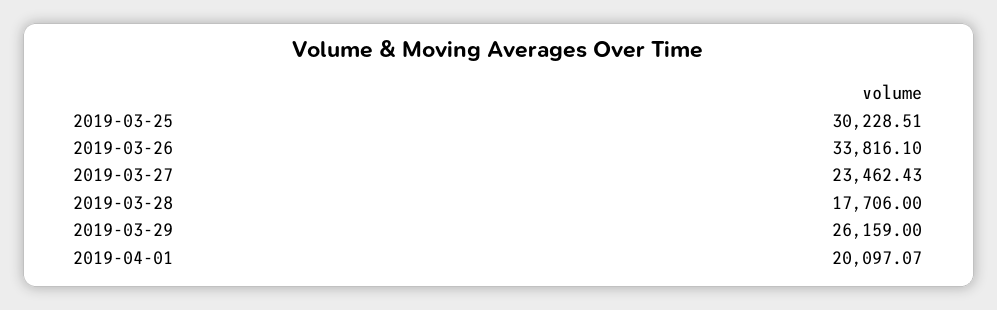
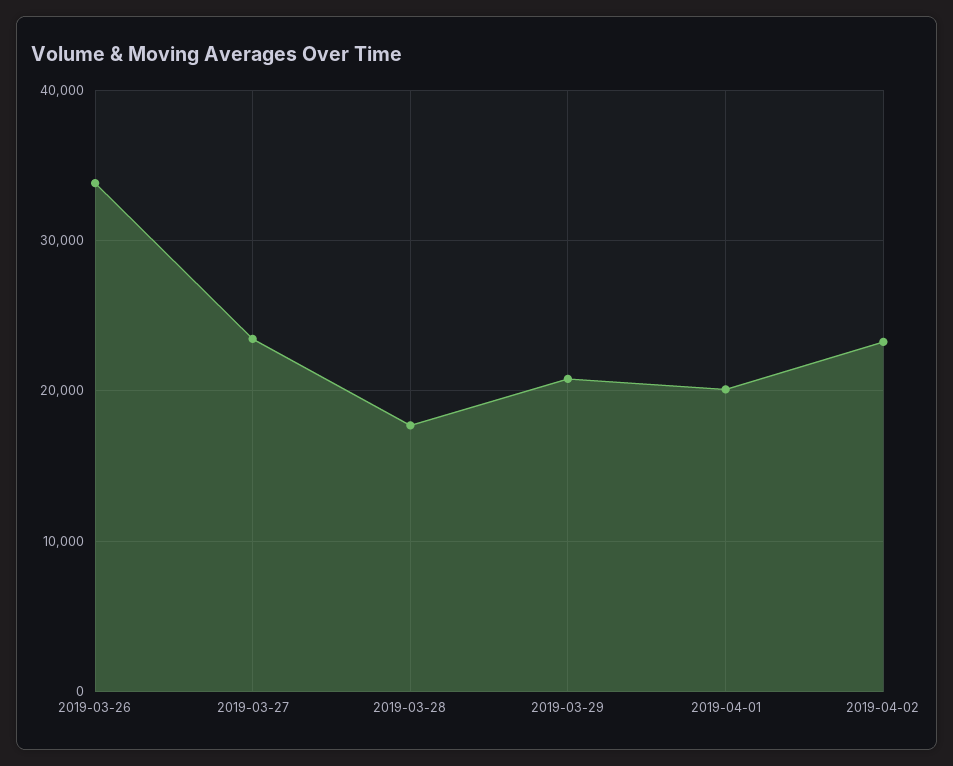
2019-03-25: 30228.51 -> none
2019-03-29: 26159 -> 21000
2019-04-02: none -> 23000

